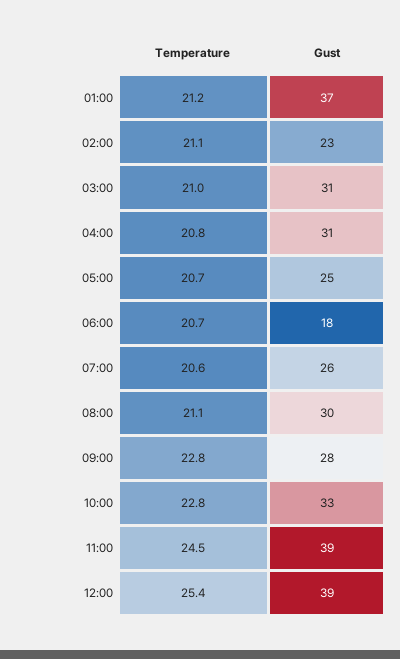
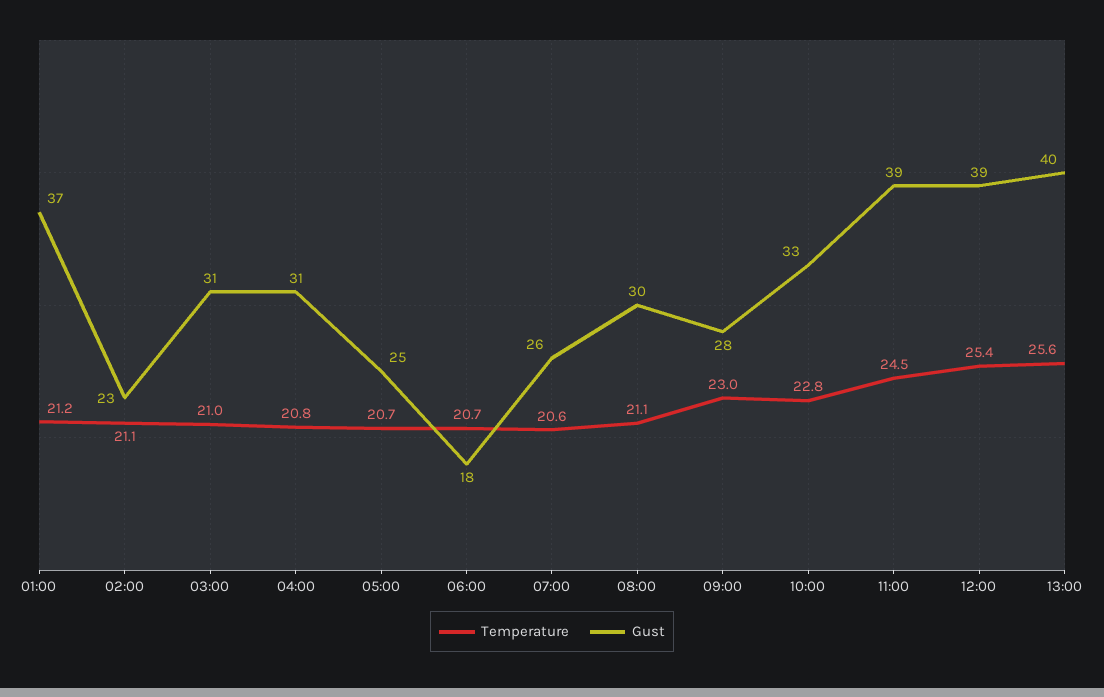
Temperature, 09:00: 22.8 -> 23
Temperature, 13:00: none -> 25.6
Gust, 13:00: none -> 40

